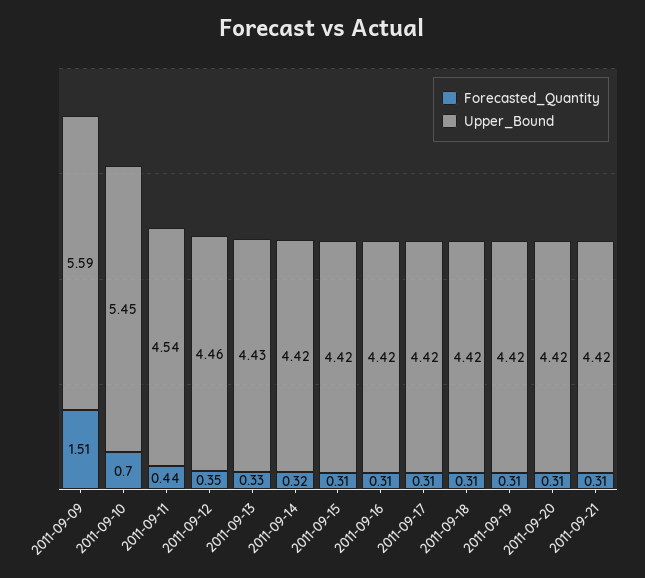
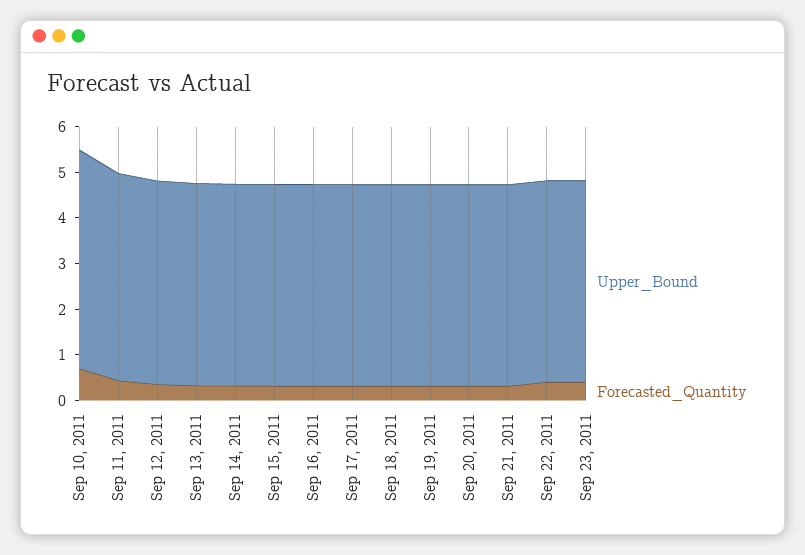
Forecasted_Quantity, 2011-09-09: 1.51 -> none
Upper_Bound, 2011-09-09: 5.59 -> none
Upper_Bound, 2011-09-10: 5.45 -> 4.8
Upper_Bound, Sep 22, 2011: none -> 4.4
Forecasted_Quantity, Sep 22, 2011: none -> 0.4
Upper_Bound, Sep 23, 2011: none -> 4.4
Forecasted_Quantity, Sep 23, 2011: none -> 0.4

